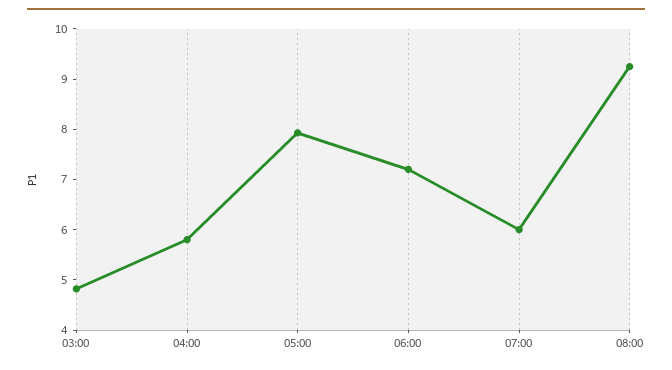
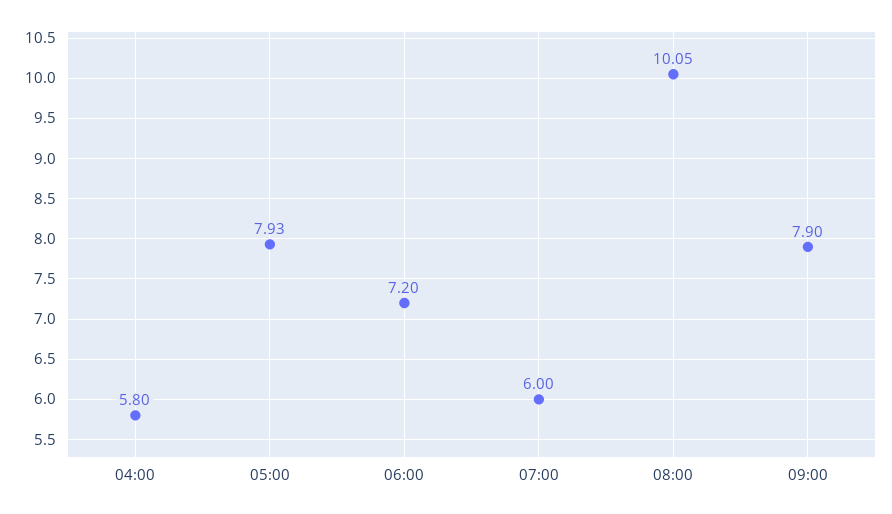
03:00: 4.8 -> none
08:00: 9.2 -> 10.05
09:00: none -> 7.9

